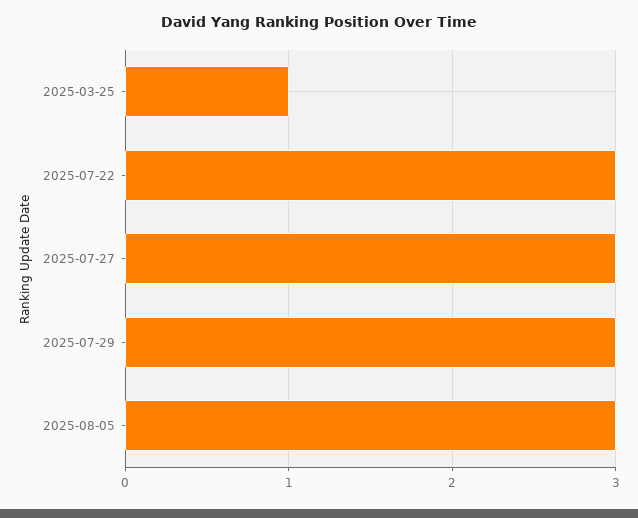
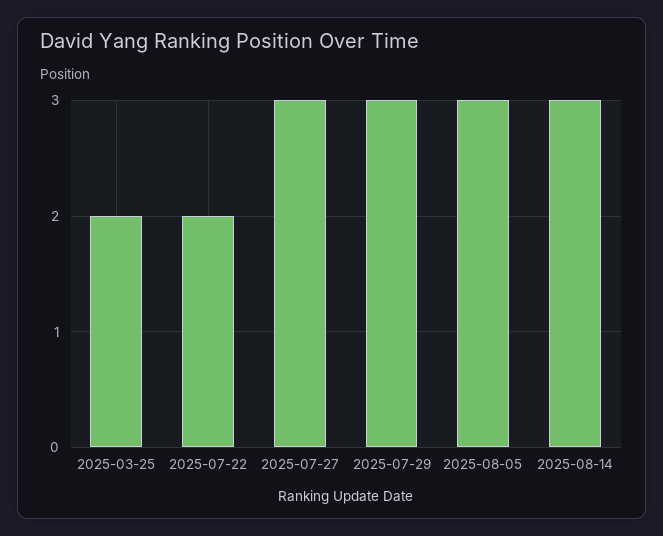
2025-03-25: 1 -> 2
2025-07-22: 3 -> 2
2025-08-14: none -> 3

